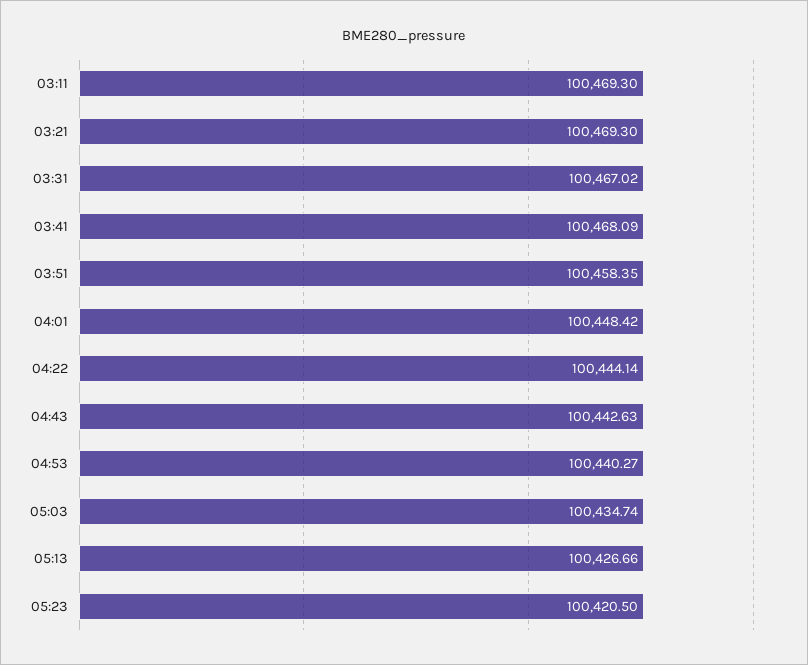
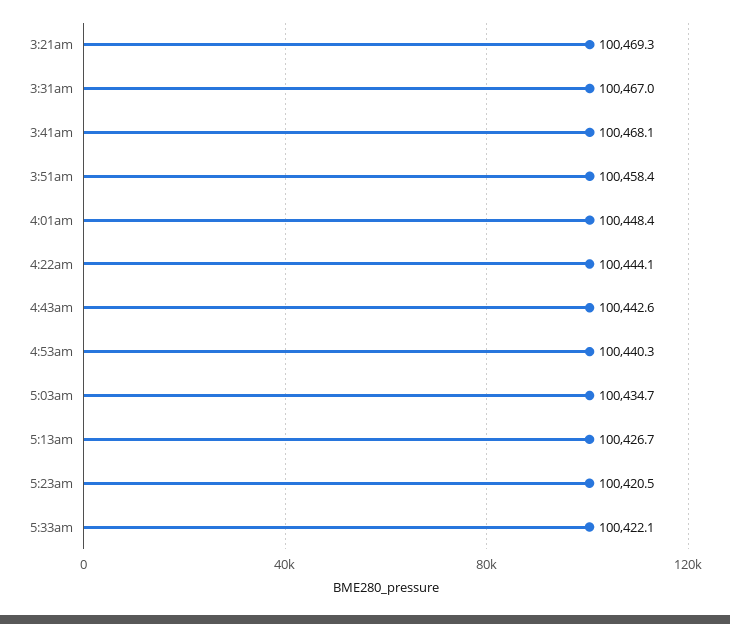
03:11: 100469.3 -> none
5:33am: none -> 100422.1

